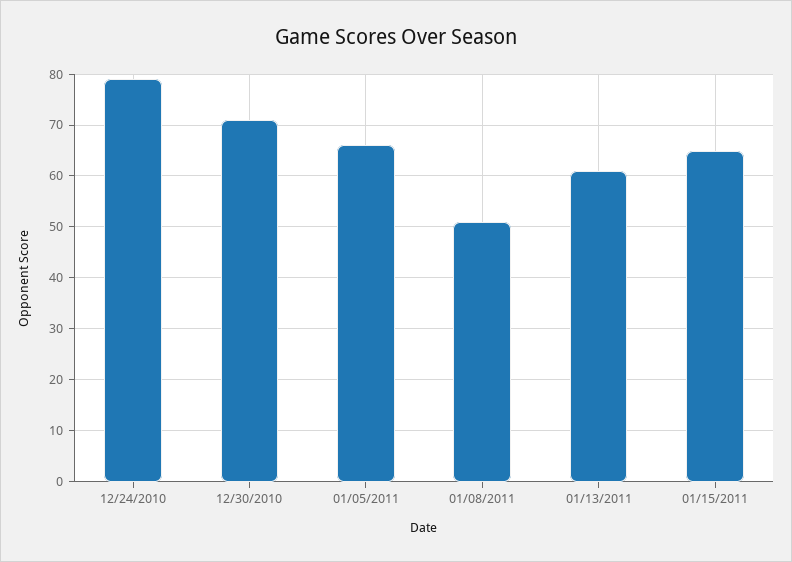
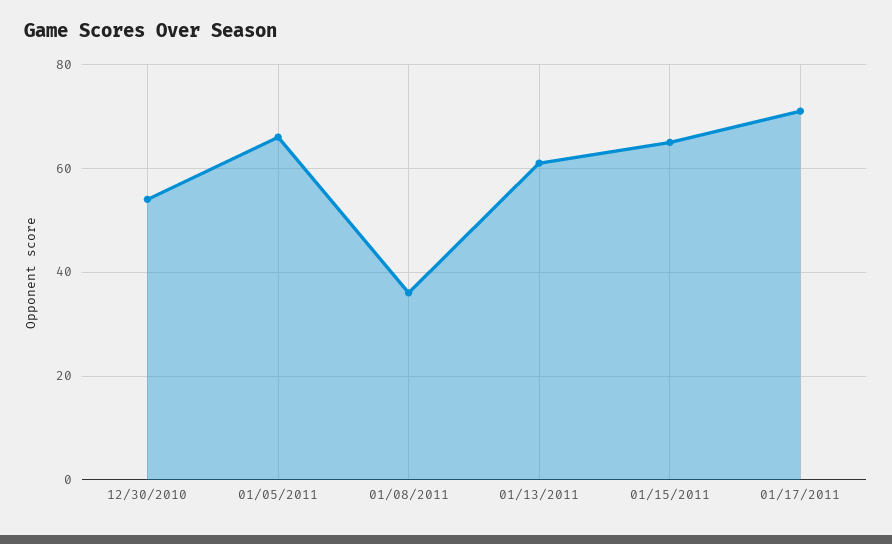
12/24/2010: 80 -> none
12/30/2010: 70 -> 55
01/08/2011: 50 -> 35
01/17/2011: none -> 70

